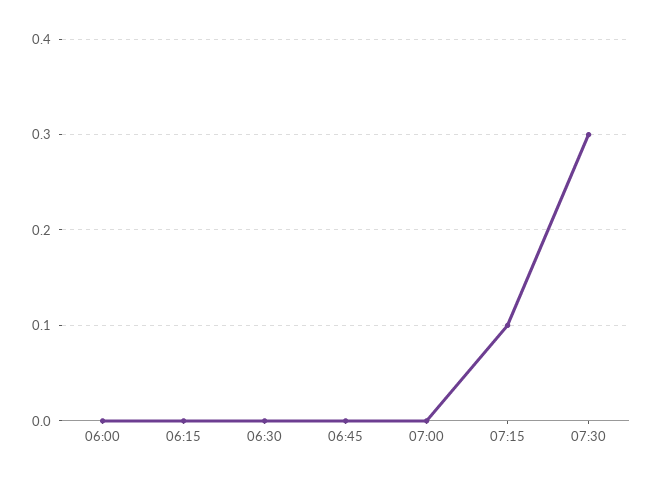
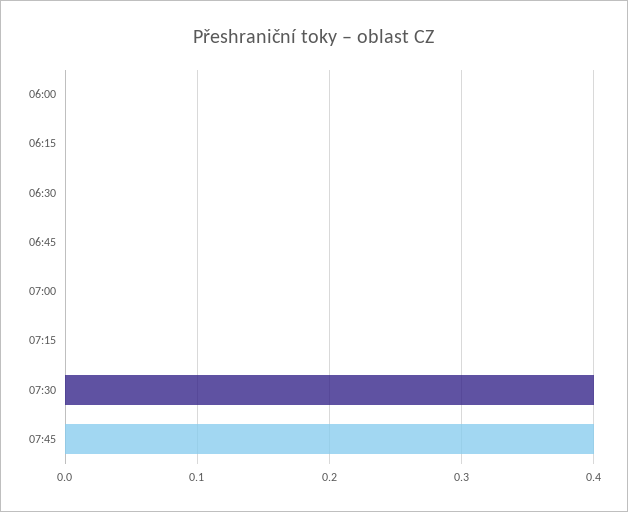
07:15: 0.1 -> 0
07:30: 0.3 -> 0.4
07:45: none -> 0.4

